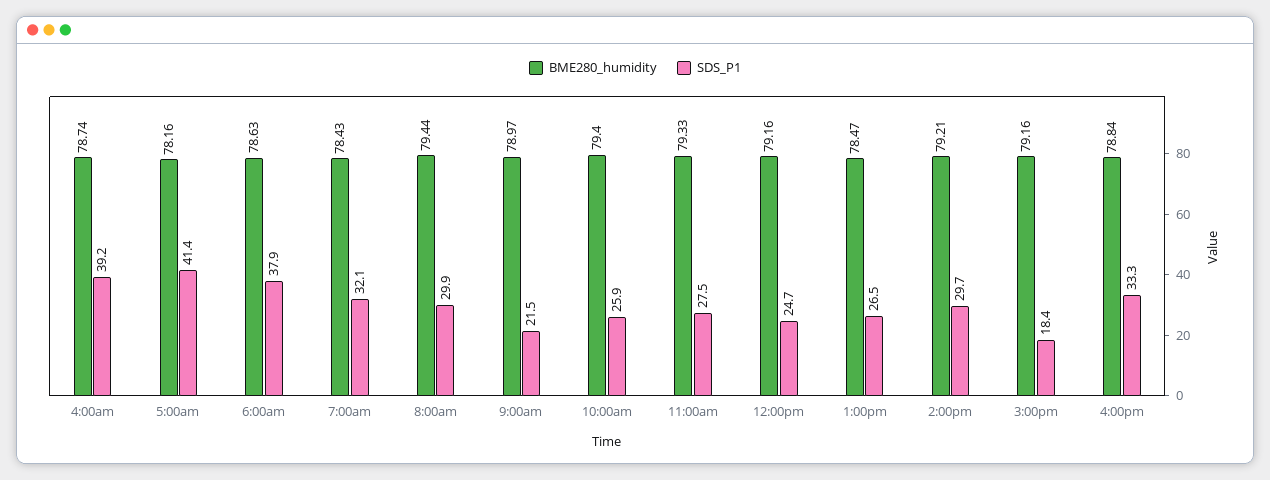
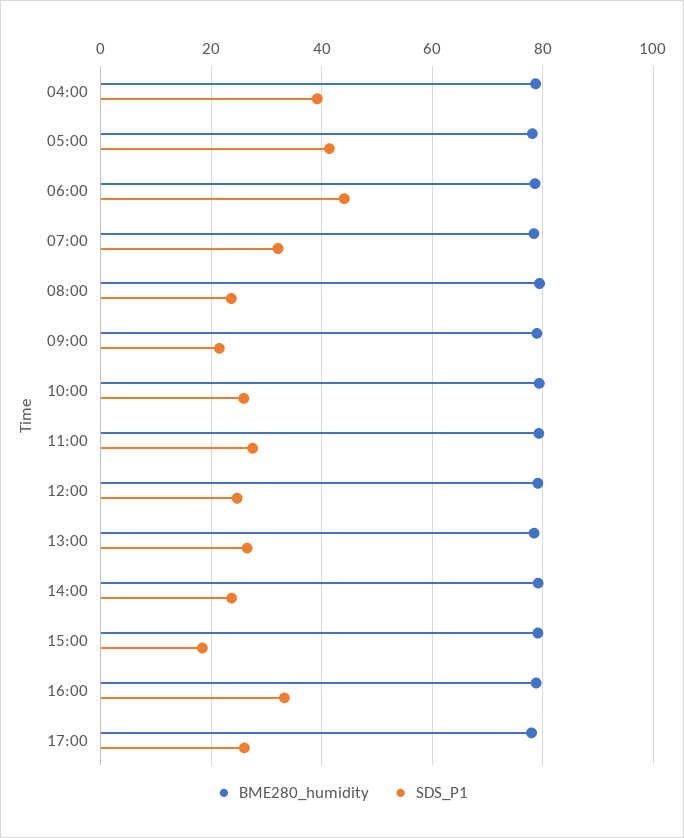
SDS_P1, 6:00am: 37.9 -> 44
SDS_P1, 8:00am: 29.9 -> 24
SDS_P1, 2:00pm: 29.7 -> 24
BME280_humidity, 17:00: none -> 78
SDS_P1, 17:00: none -> 26

